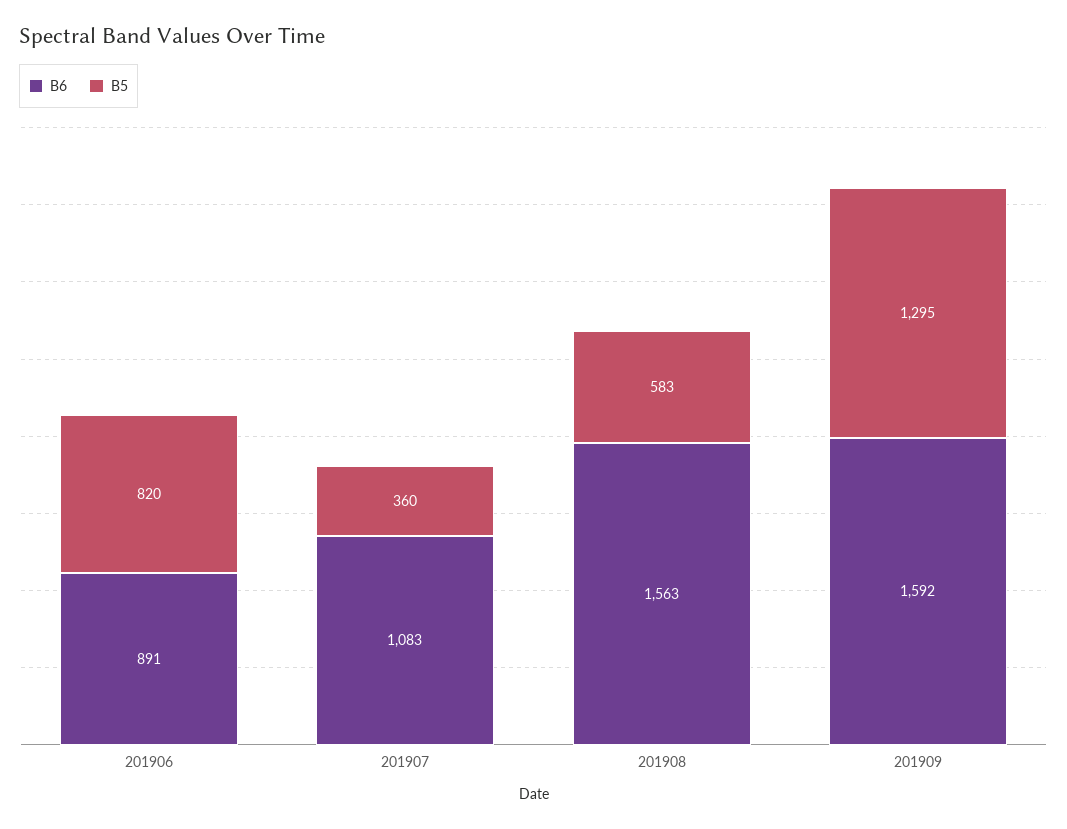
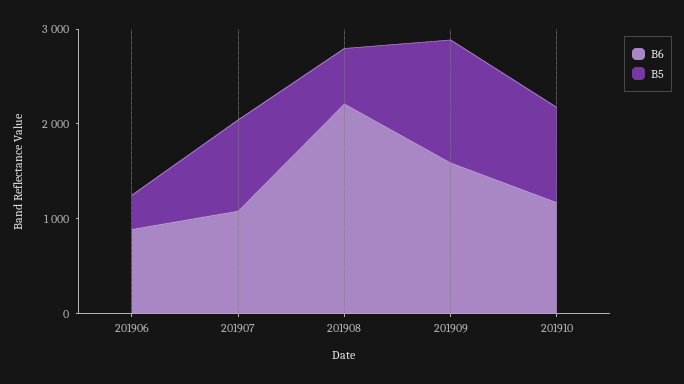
B5, 201906: 820 -> 400
B5, 201907: 360 -> 1000
B6, 201908: 1563 -> 2200
B6, 201910: none -> 1200
B5, 201910: none -> 1000

